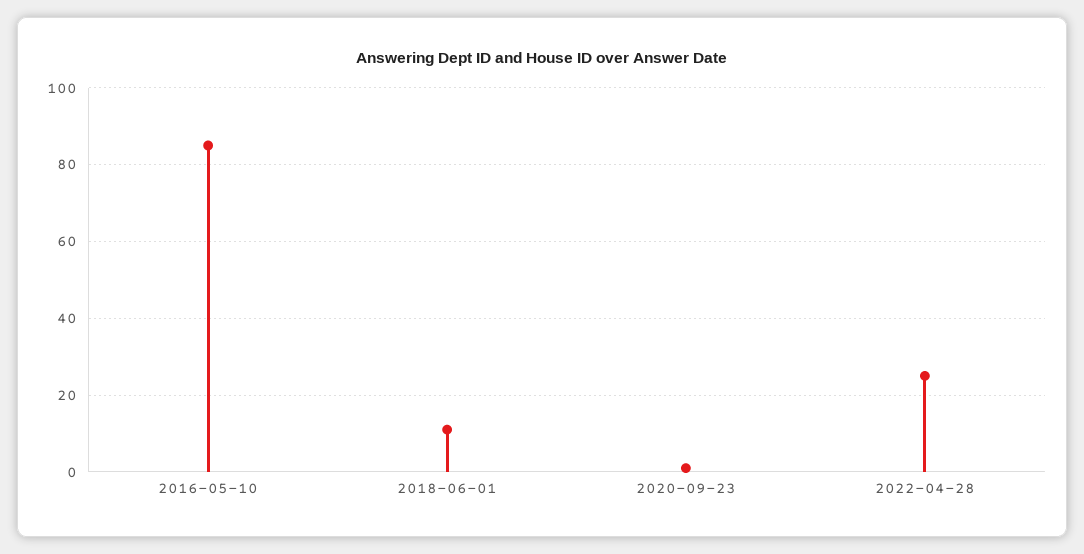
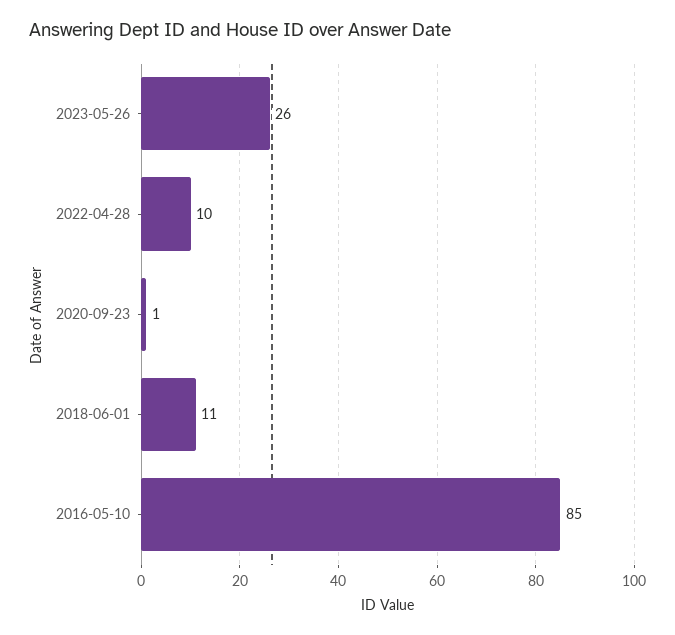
2022-04-28: 25 -> 10
2023-05-26: none -> 26

